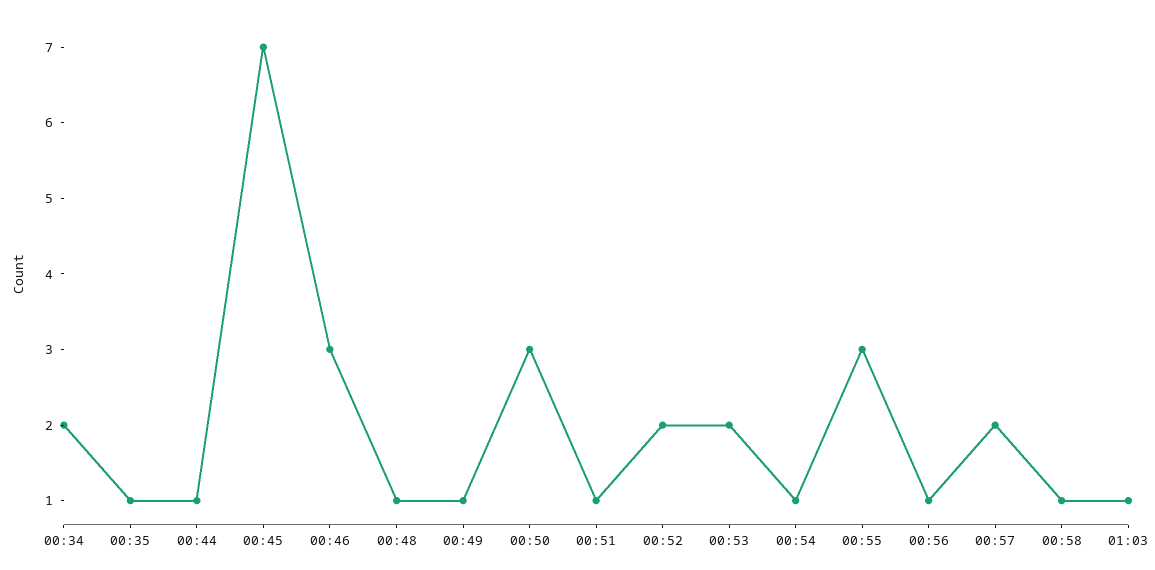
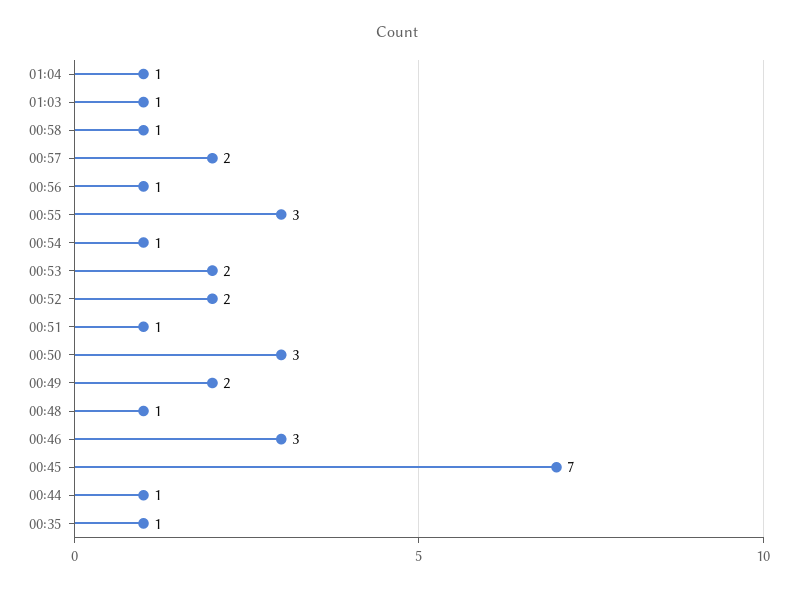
00:34: 2 -> none
00:49: 1 -> 2
01:04: none -> 1

